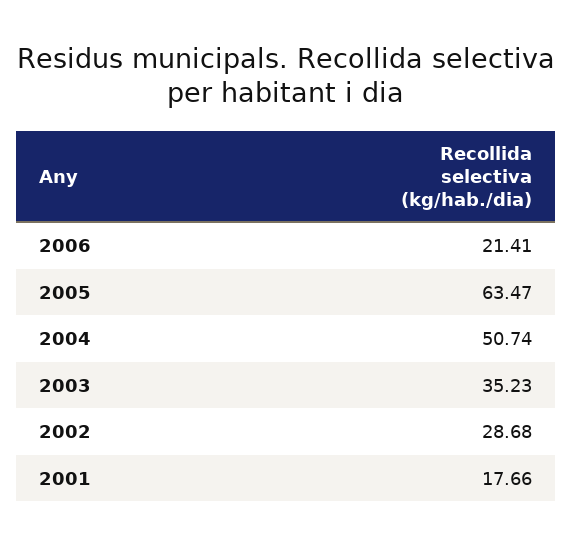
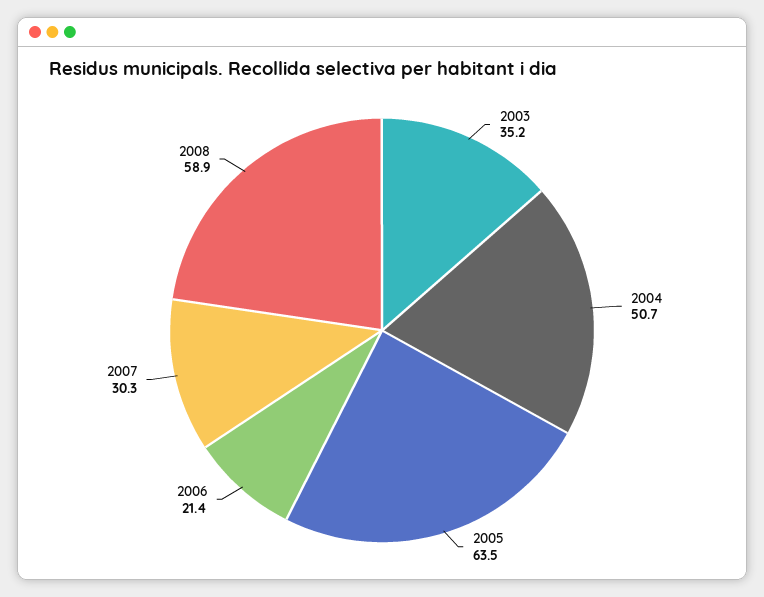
2002: 28.68 -> none
2001: 17.66 -> none
2007: none -> 30.3
2008: none -> 58.9

